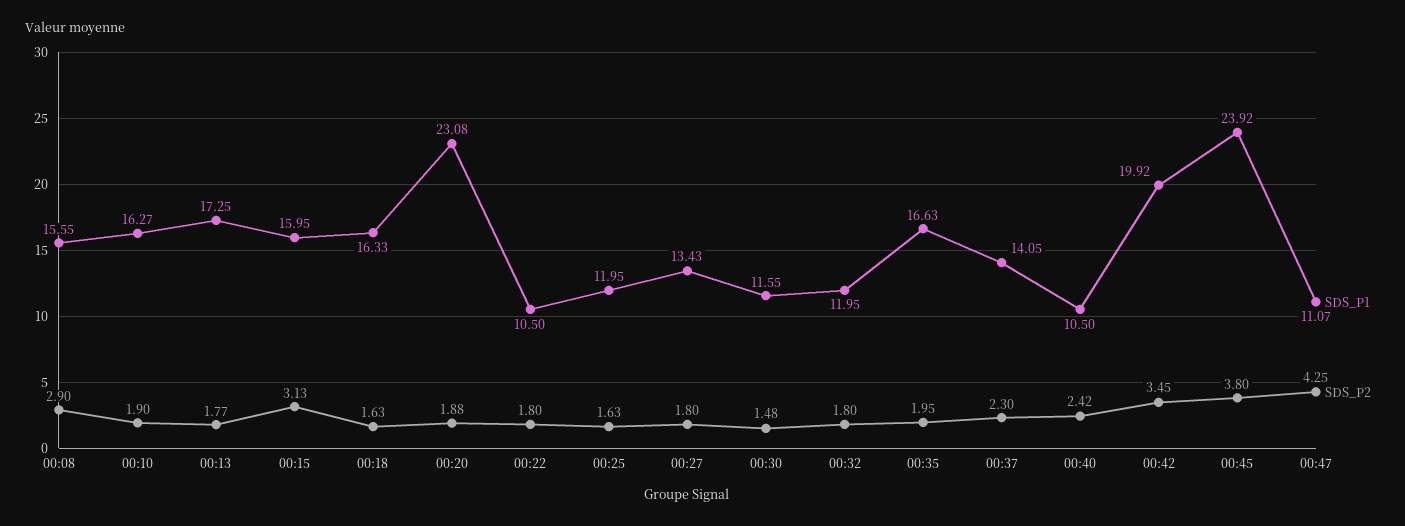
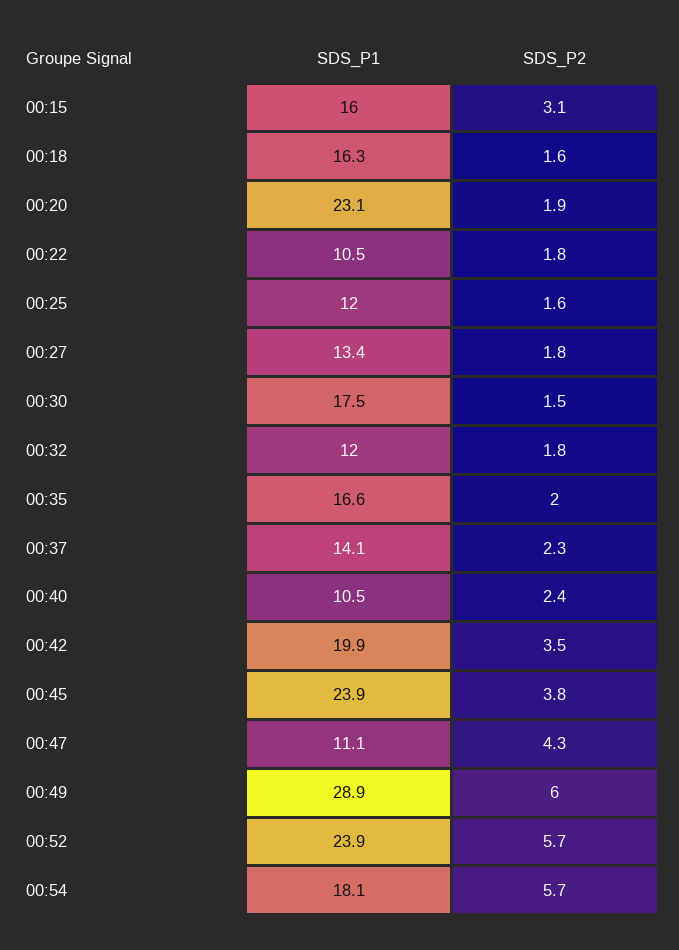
SDS_P1, 00:08: 15.55 -> none
SDS_P2, 00:08: 2.9 -> none
SDS_P1, 00:10: 16.27 -> none
SDS_P2, 00:10: 1.9 -> none
SDS_P1, 00:13: 17.25 -> none
SDS_P2, 00:13: 1.77 -> none
SDS_P1, 00:30: 11.55 -> 17.5
SDS_P1, 00:49: none -> 28.9
SDS_P2, 00:49: none -> 6
SDS_P1, 00:52: none -> 23.9
SDS_P2, 00:52: none -> 5.7
SDS_P1, 00:54: none -> 18.1
SDS_P2, 00:54: none -> 5.7

